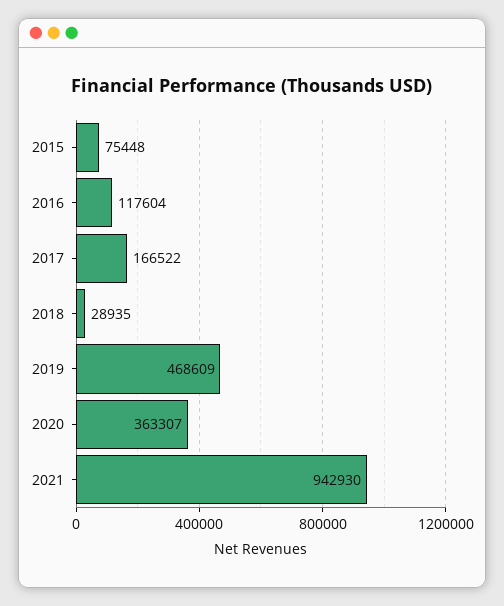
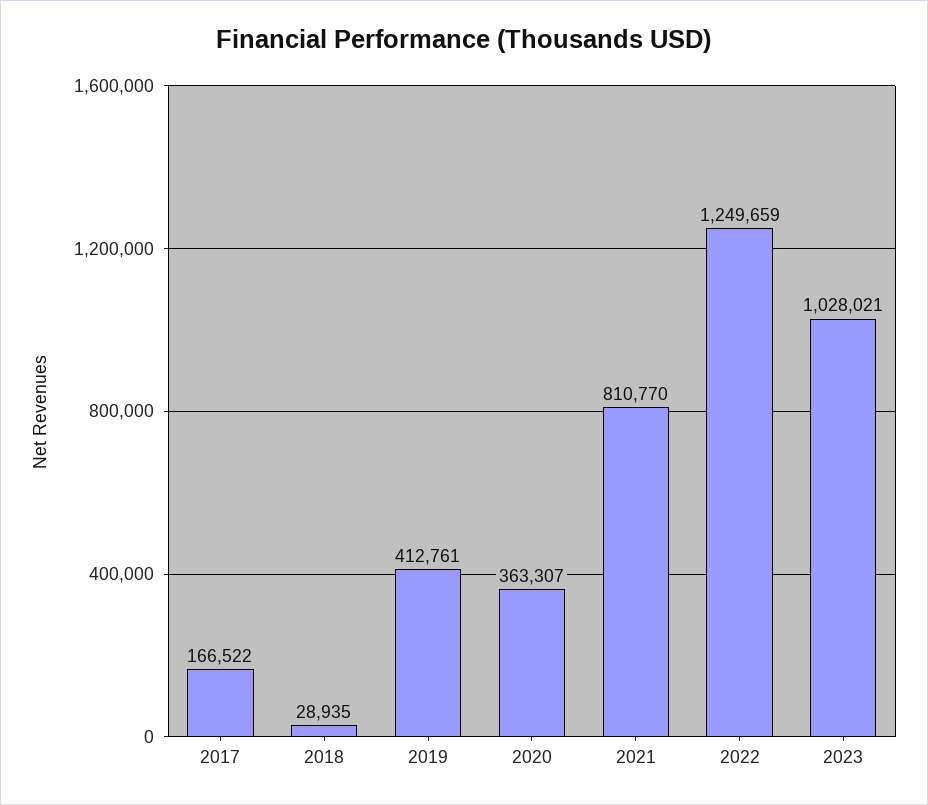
2015: 75448 -> none
2016: 117604 -> none
2019: 468609 -> 412761
2021: 942930 -> 810770
2022: none -> 1249659
2023: none -> 1028021

